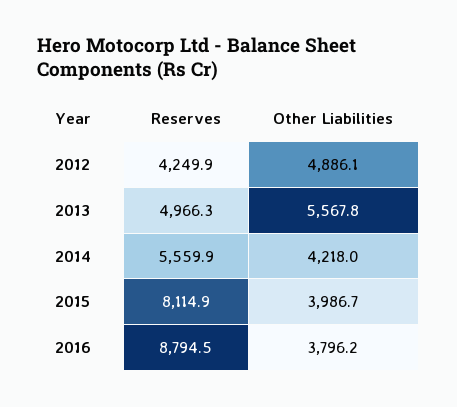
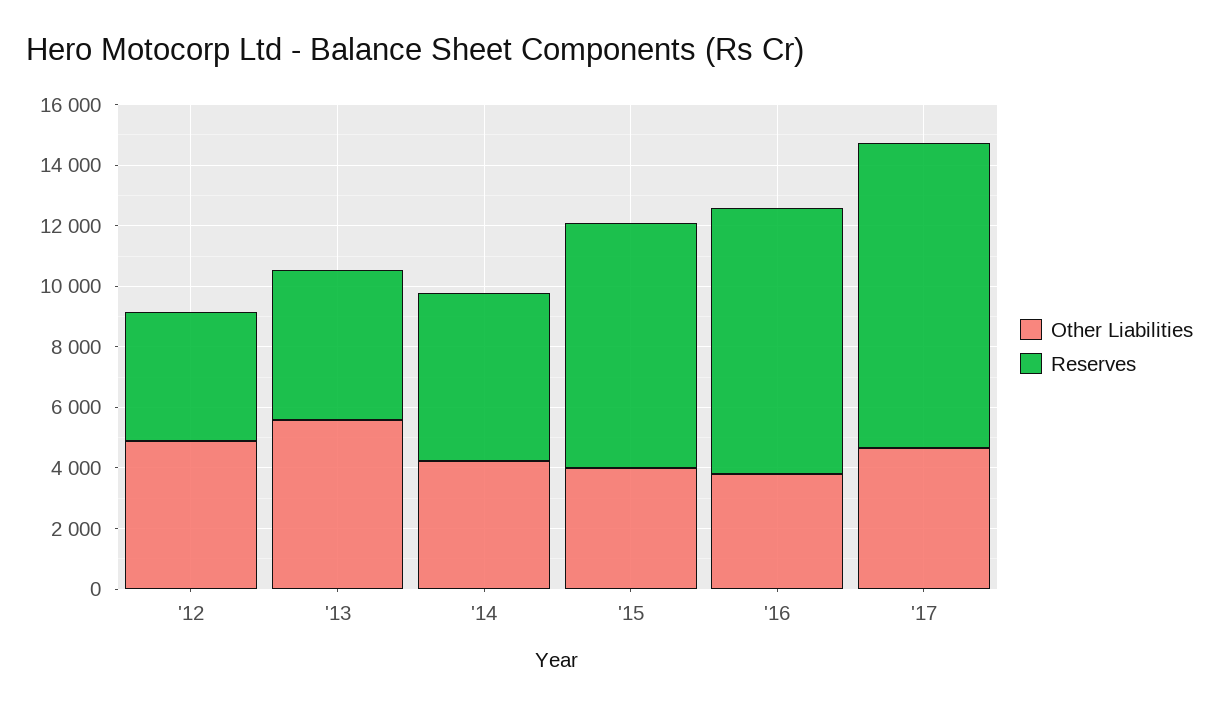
Other Liabilities, '17: none -> 4500
Reserves, '17: none -> 10000

